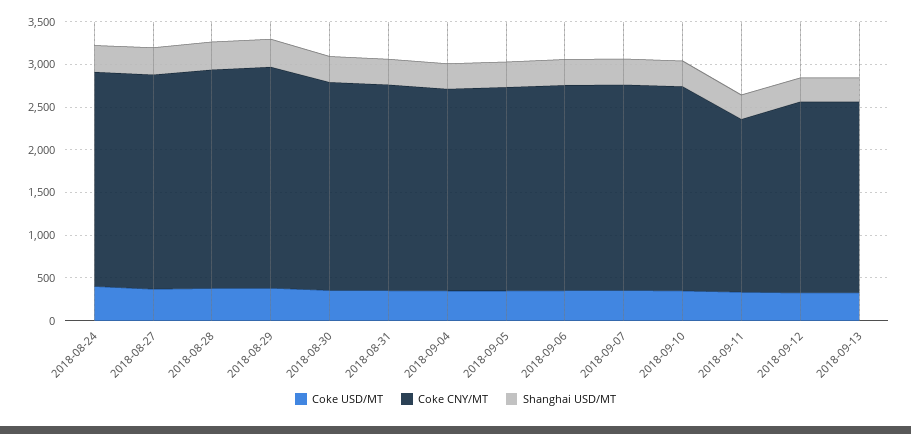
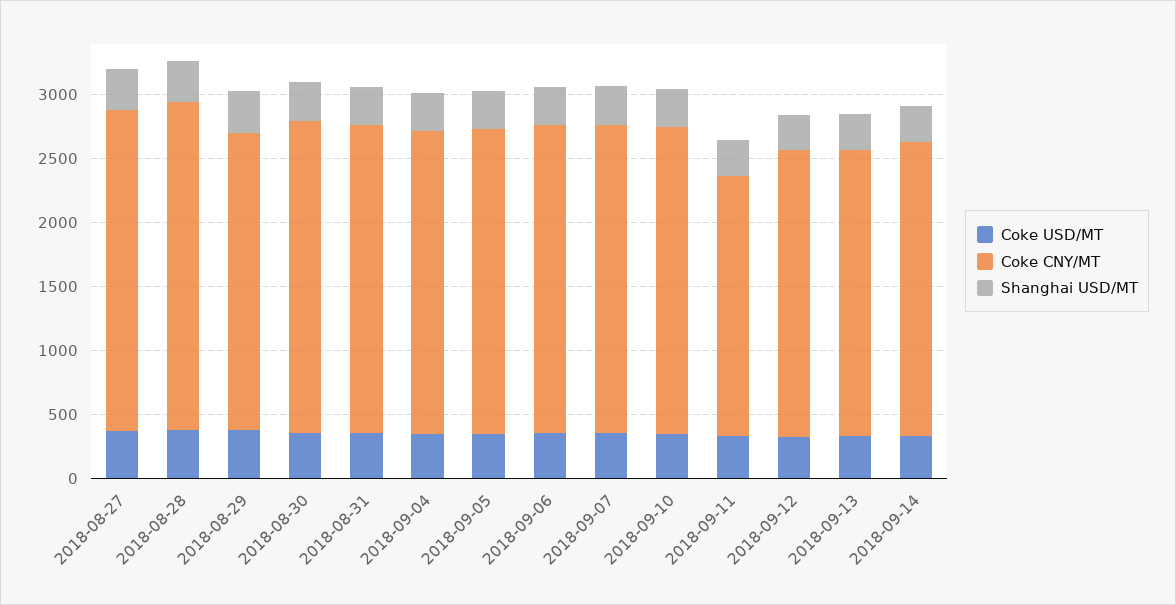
Coke USD/MT, 2018-08-24: 400 -> none
Coke CNY/MT, 2018-08-24: 2500 -> none
Shanghai USD/MT, 2018-08-24: 300 -> none
Coke CNY/MT, 2018-08-29: 2600 -> 2300
Coke USD/MT, 2018-09-14: none -> 300
Coke CNY/MT, 2018-09-14: none -> 2300
Shanghai USD/MT, 2018-09-14: none -> 300

